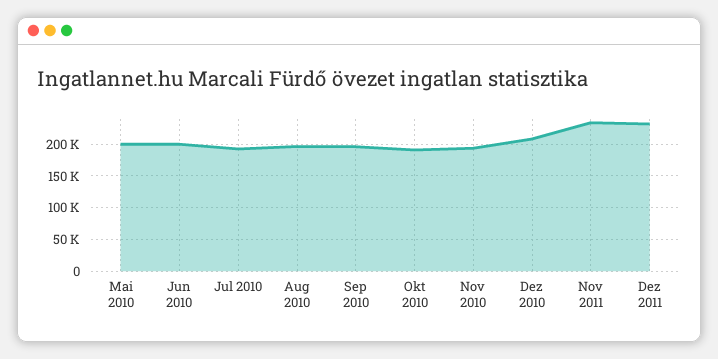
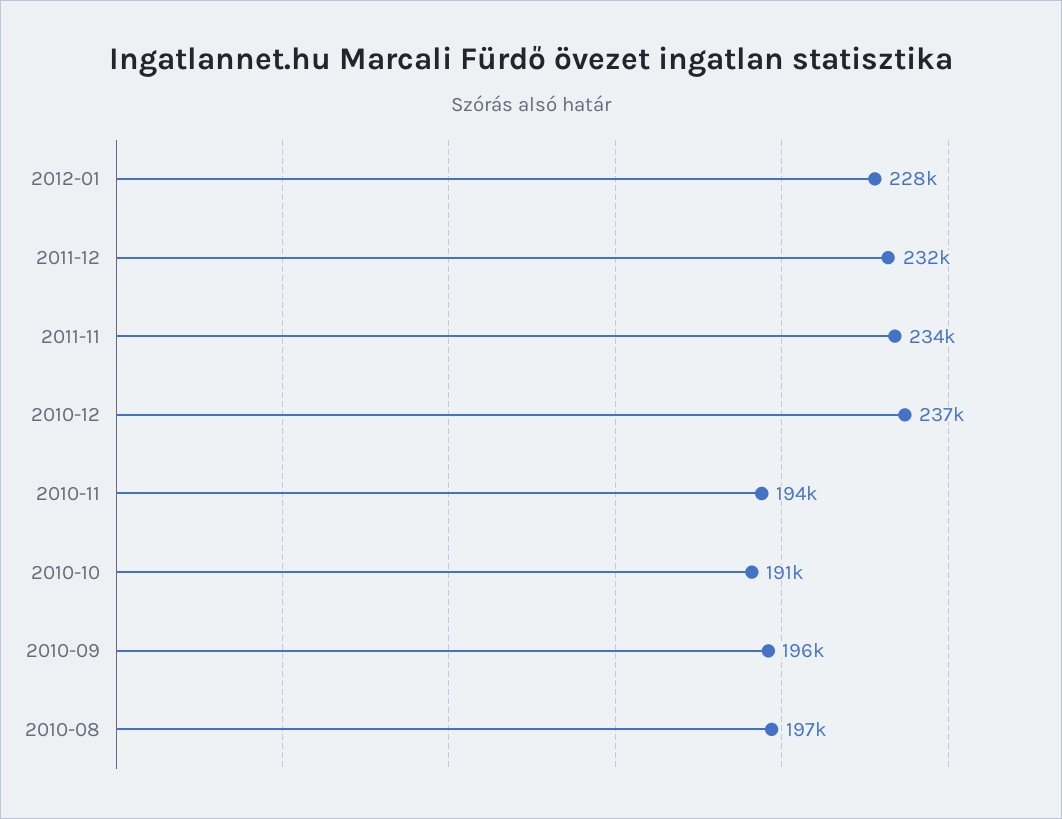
Mai 2010: 200000 -> none
Jun 2010: 200000 -> none
Jul 2010: 190000 -> none
Dez 2010: 210000 -> 237000
2012-01: none -> 228000

